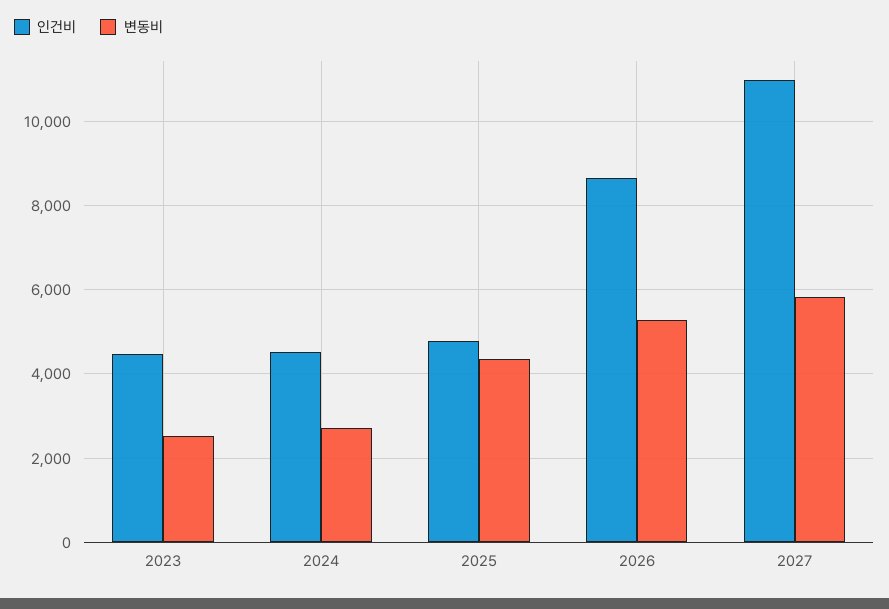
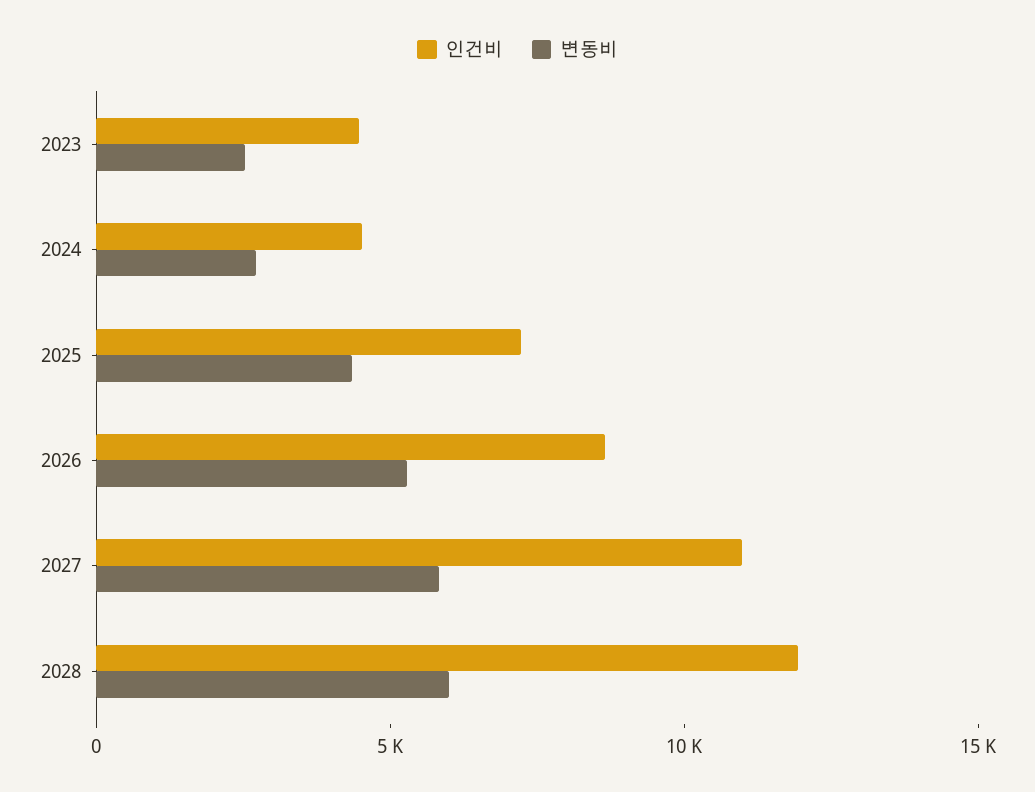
인건비, 2025: 4800 -> 7000
인건비, 2028: none -> 12000
변동비, 2028: none -> 6000

